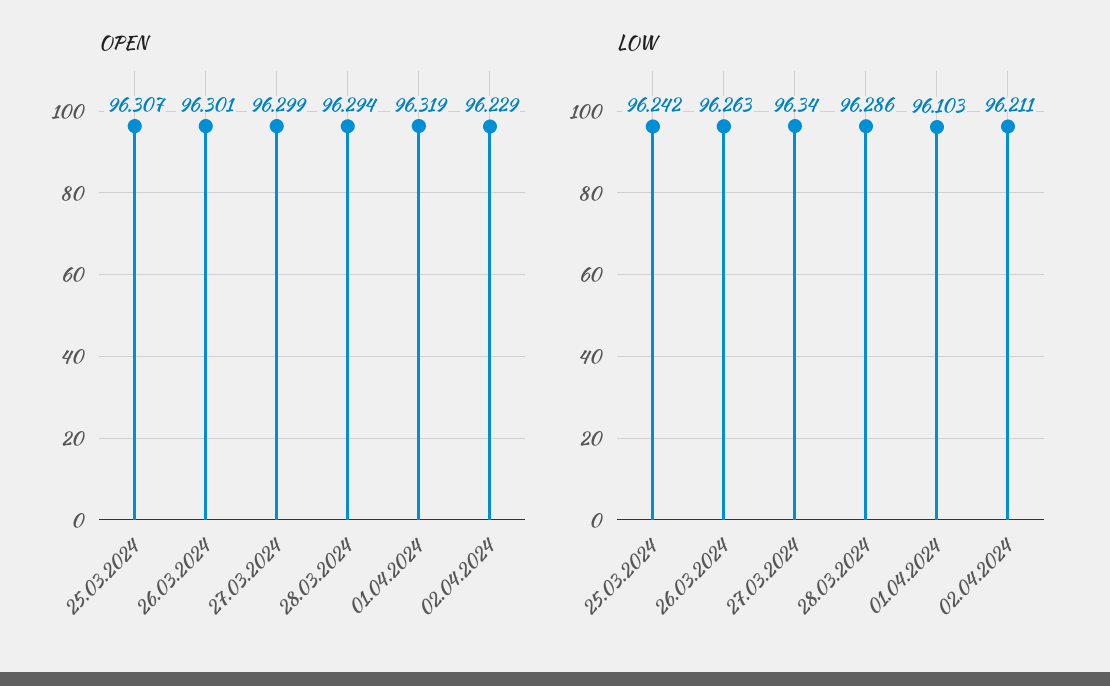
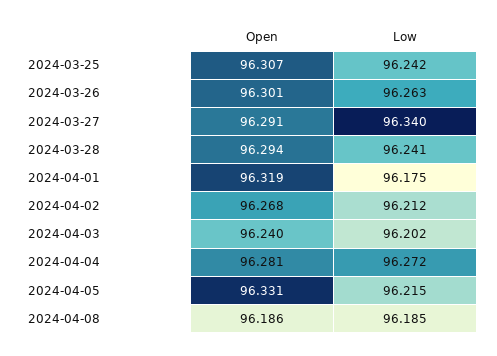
OPEN, 27.03.2024: 96.299 -> 96.291
OPEN, 02.04.2024: 96.229 -> 96.268
LOW, 28.03.2024: 96.286 -> 96.241
LOW, 01.04.2024: 96.103 -> 96.175
LOW, 02.04.2024: 96.211 -> 96.212
OPEN, 2024-04-03: none -> 96.24
LOW, 2024-04-03: none -> 96.202
OPEN, 2024-04-04: none -> 96.281
LOW, 2024-04-04: none -> 96.272
OPEN, 2024-04-05: none -> 96.331
LOW, 2024-04-05: none -> 96.215
OPEN, 2024-04-08: none -> 96.186
LOW, 2024-04-08: none -> 96.185

